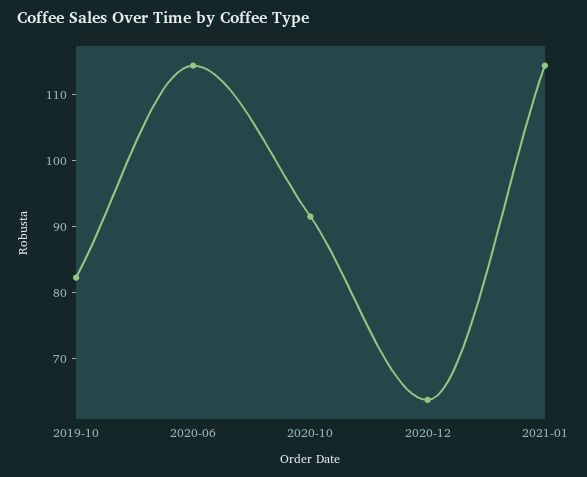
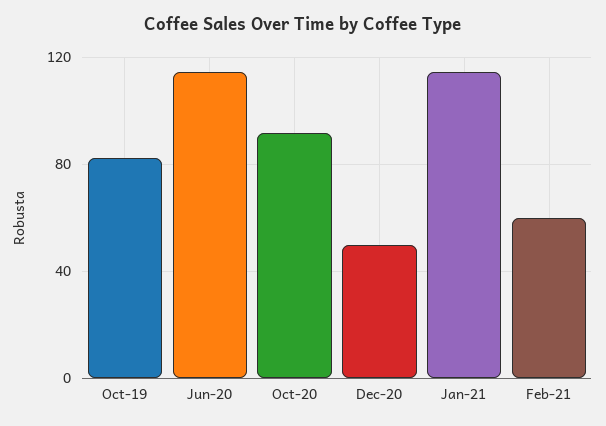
2020-12: 64 -> 50
Feb-21: none -> 60

